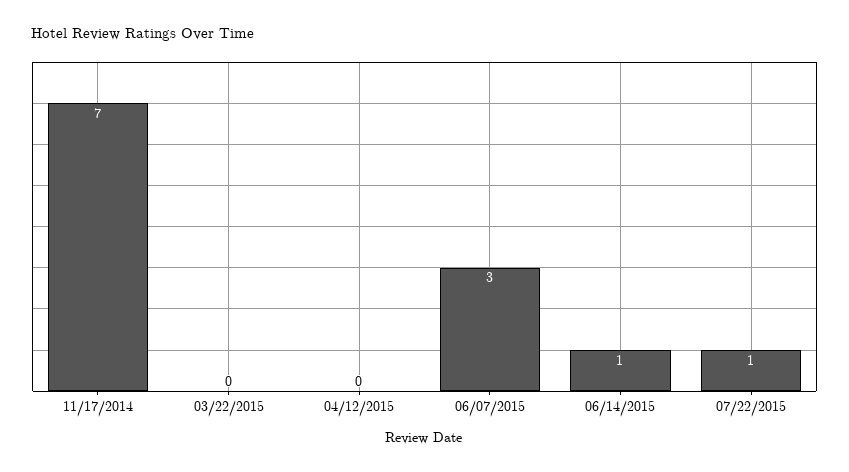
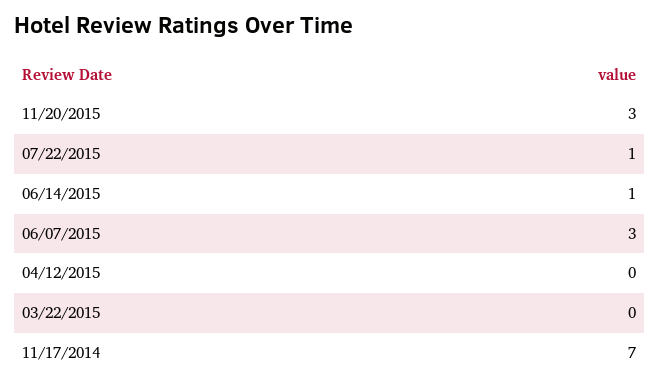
11/20/2015: none -> 3

